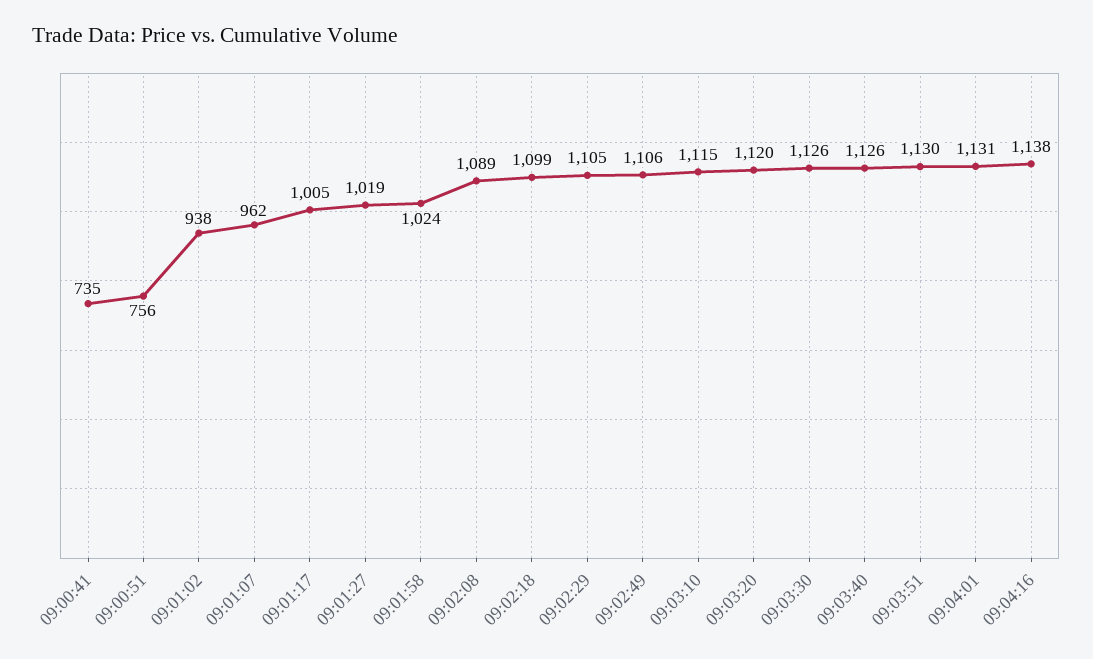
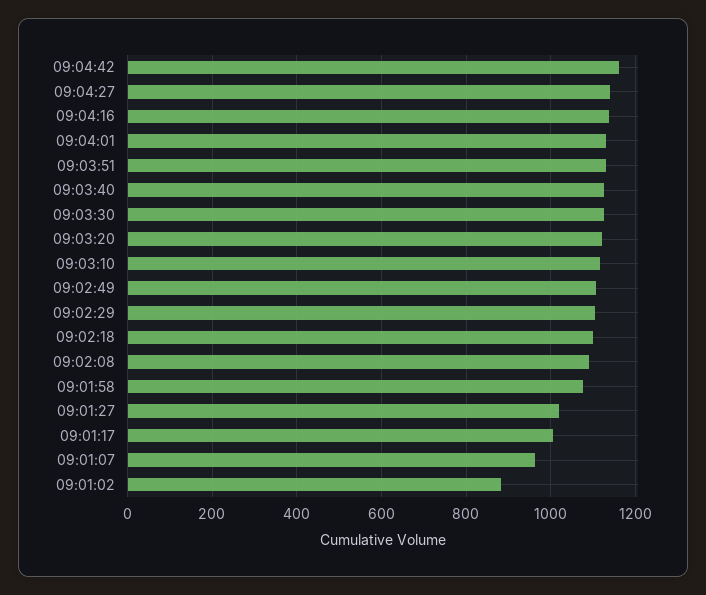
09:00:41: 735 -> none
09:00:51: 756 -> none
09:01:02: 938 -> 880
09:01:58: 1024 -> 1080
09:04:42: none -> 1160
09:04:27: none -> 1140

